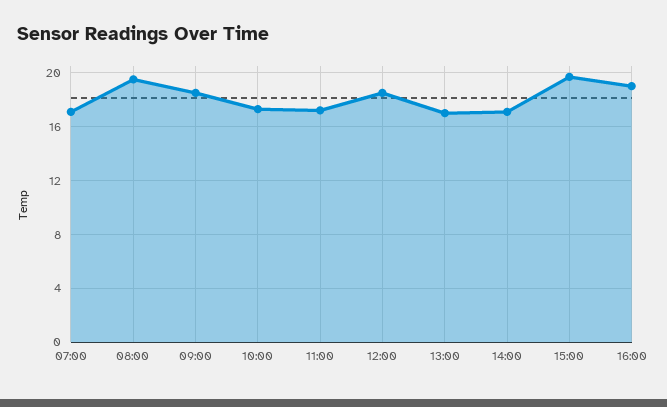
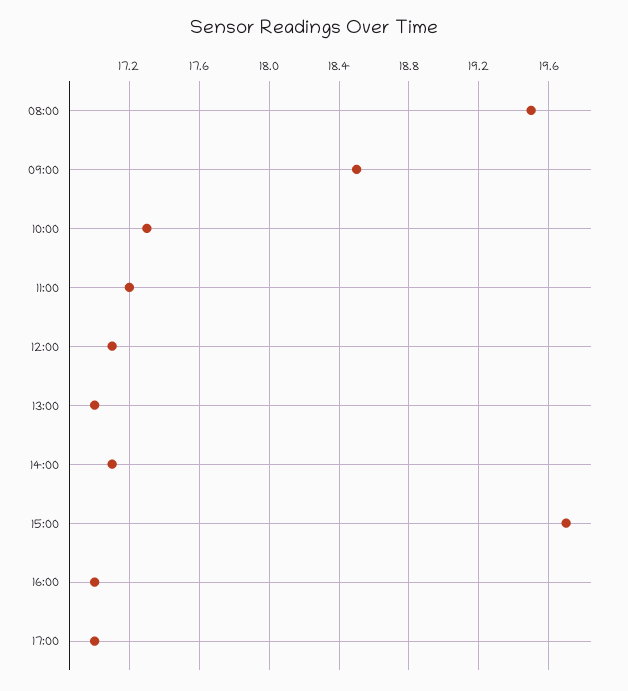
07:00: 17 -> none
12:00: 18.5 -> 17.1
16:00: 19 -> 17
17:00: none -> 17

